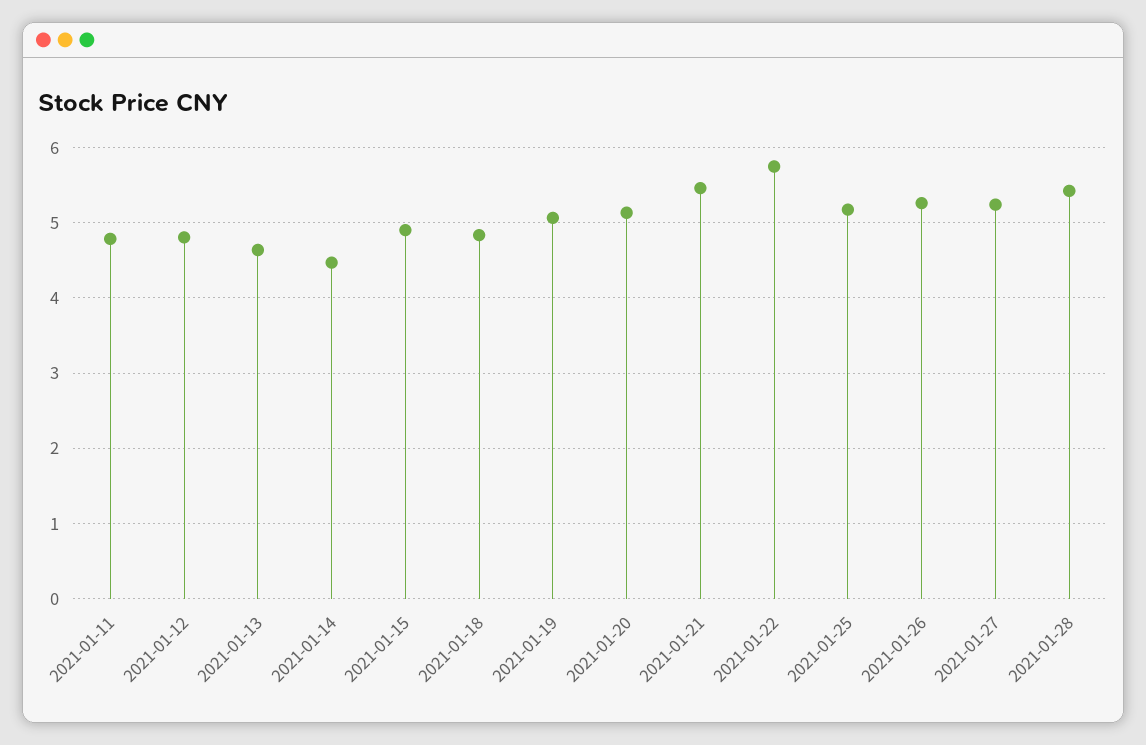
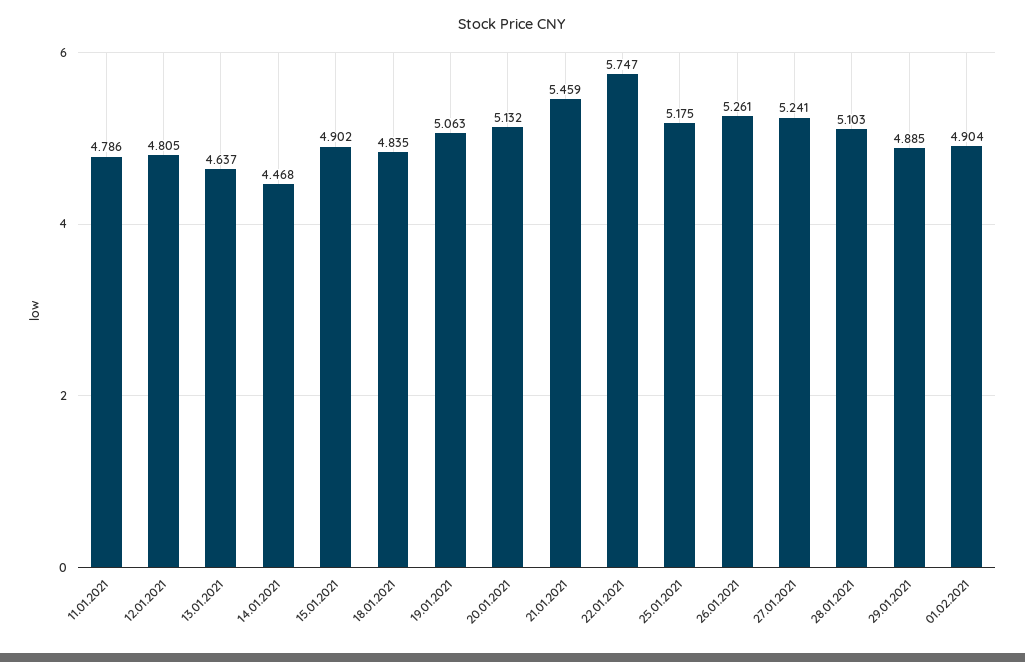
2021-01-28: 5.4 -> 5.103
29.01.2021: none -> 4.885
01.02.2021: none -> 4.904

